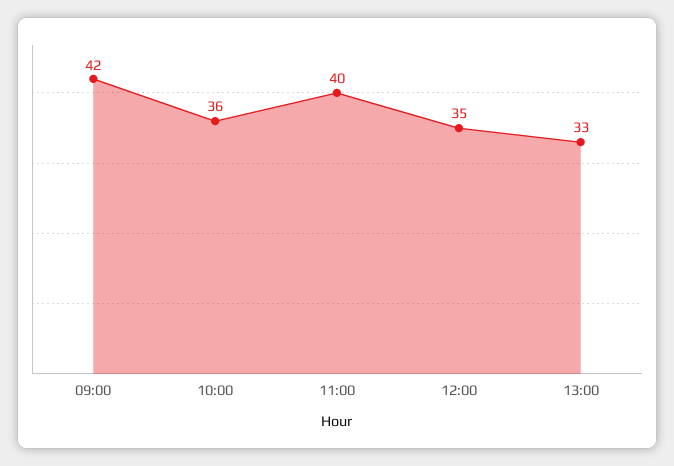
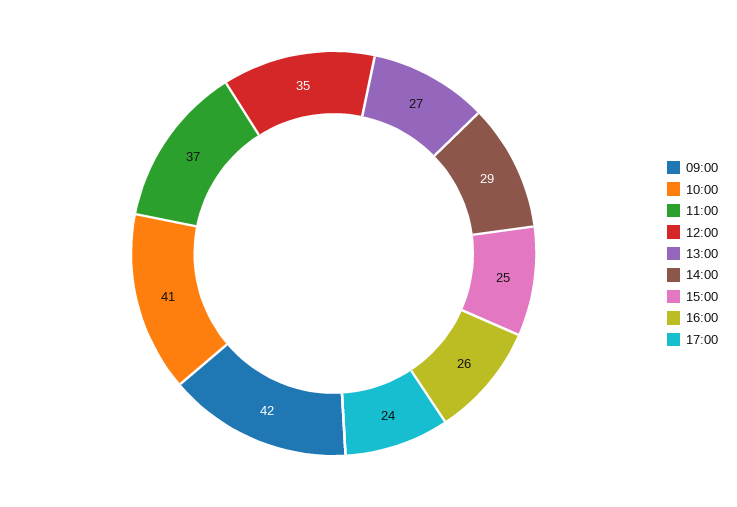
10:00: 36 -> 41
11:00: 40 -> 37
13:00: 33 -> 27
14:00: none -> 29
15:00: none -> 25
16:00: none -> 26
17:00: none -> 24

